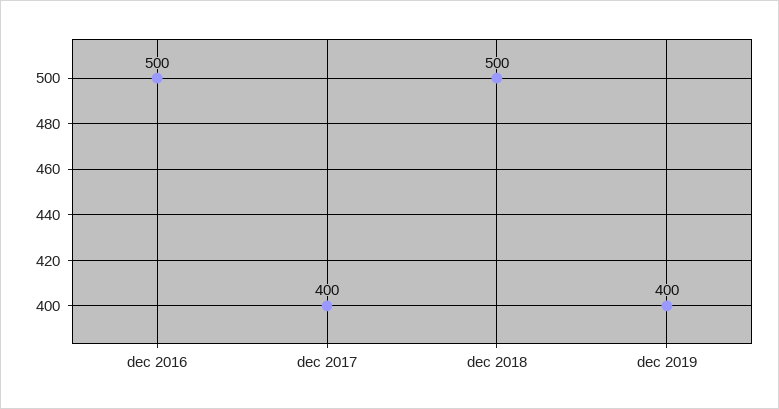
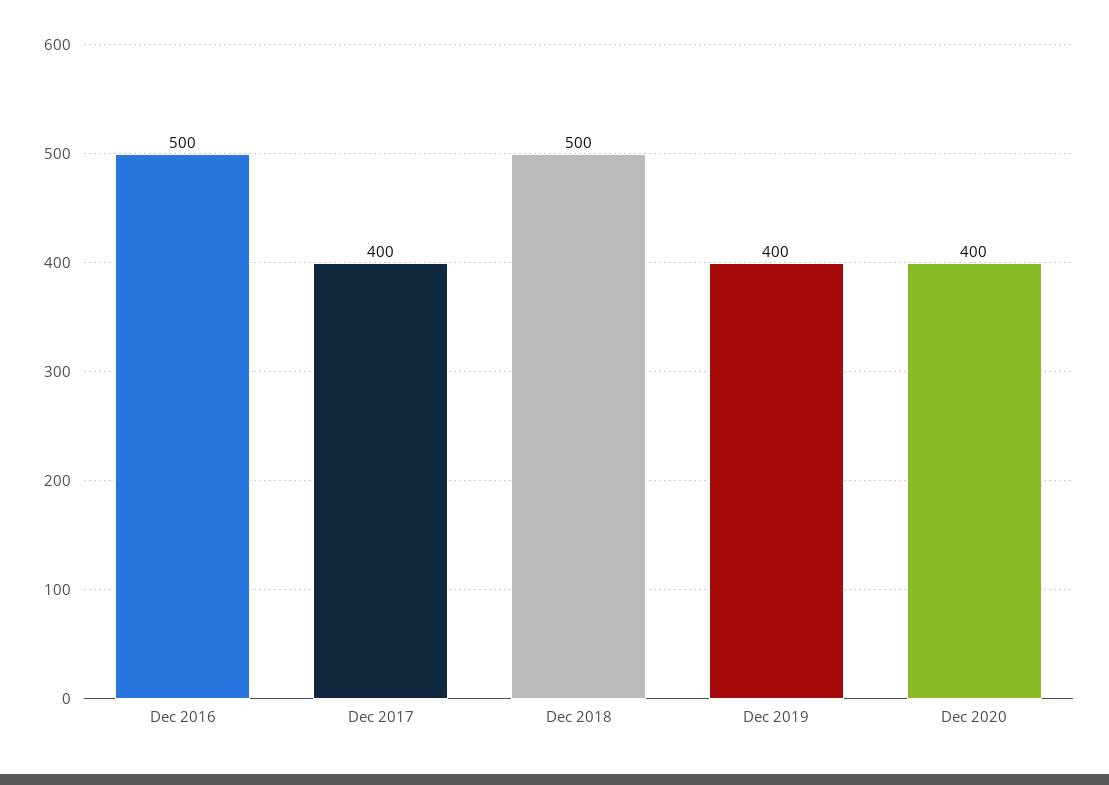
Dec 2020: none -> 400

